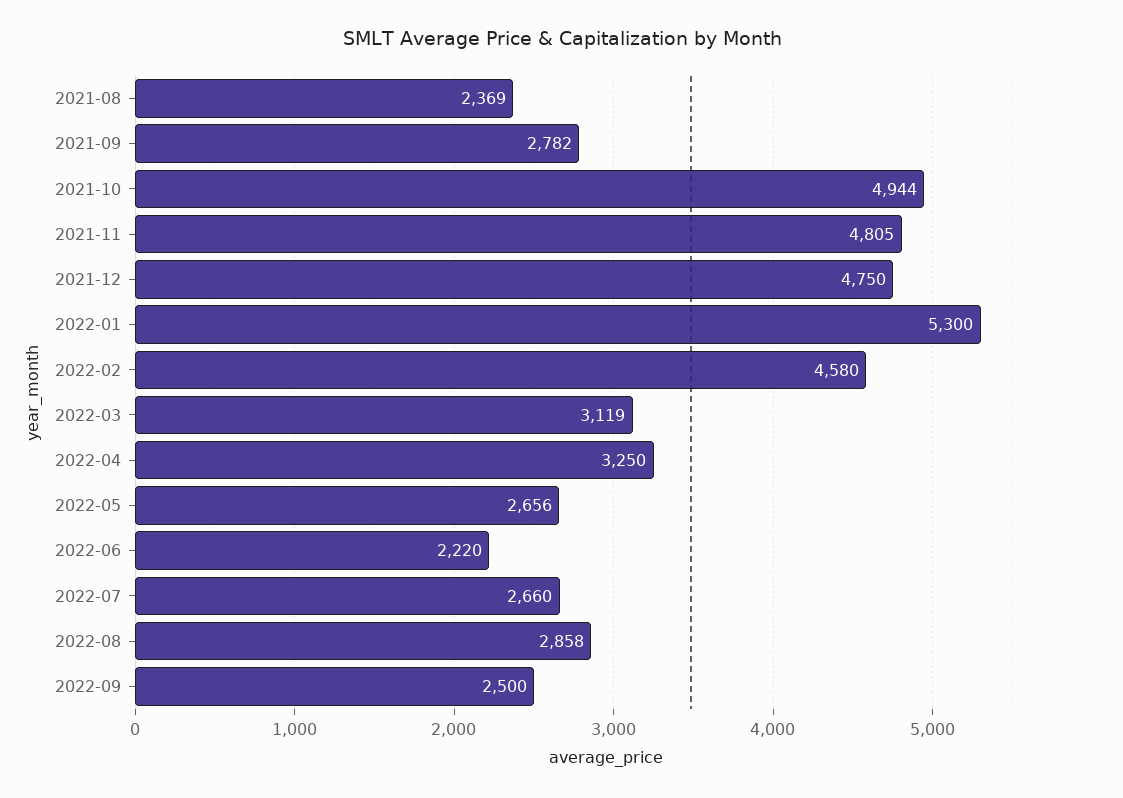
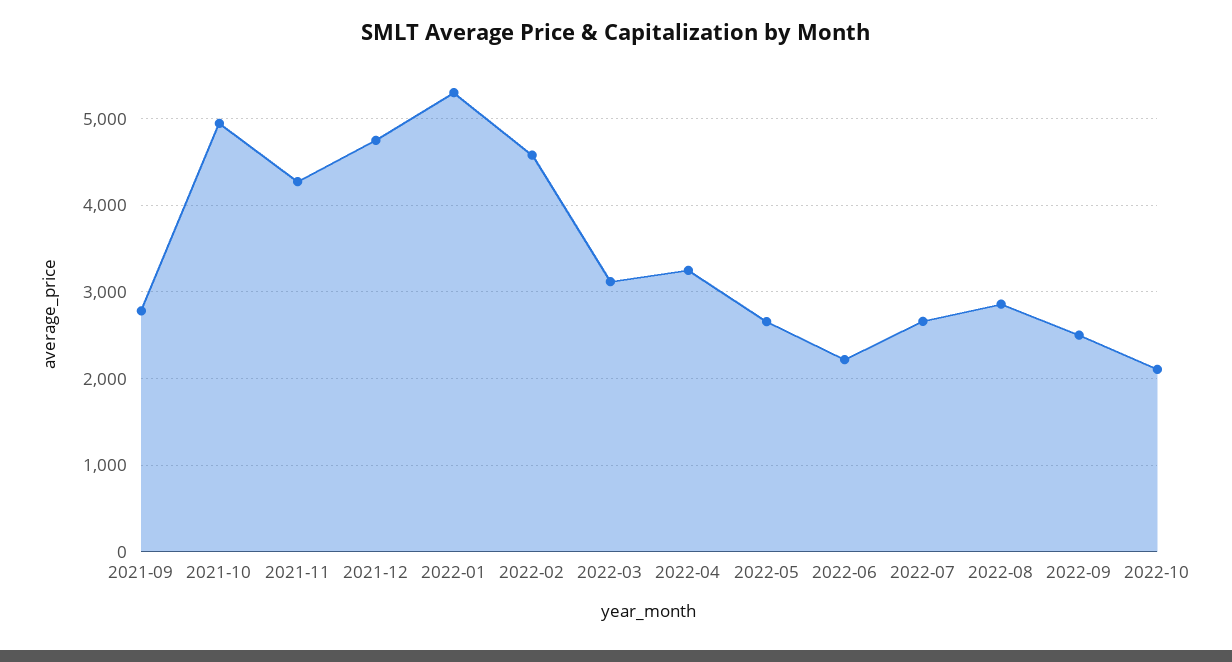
2021-08: 2369 -> none
2021-11: 4805 -> 4300
2022-10: none -> 2100

